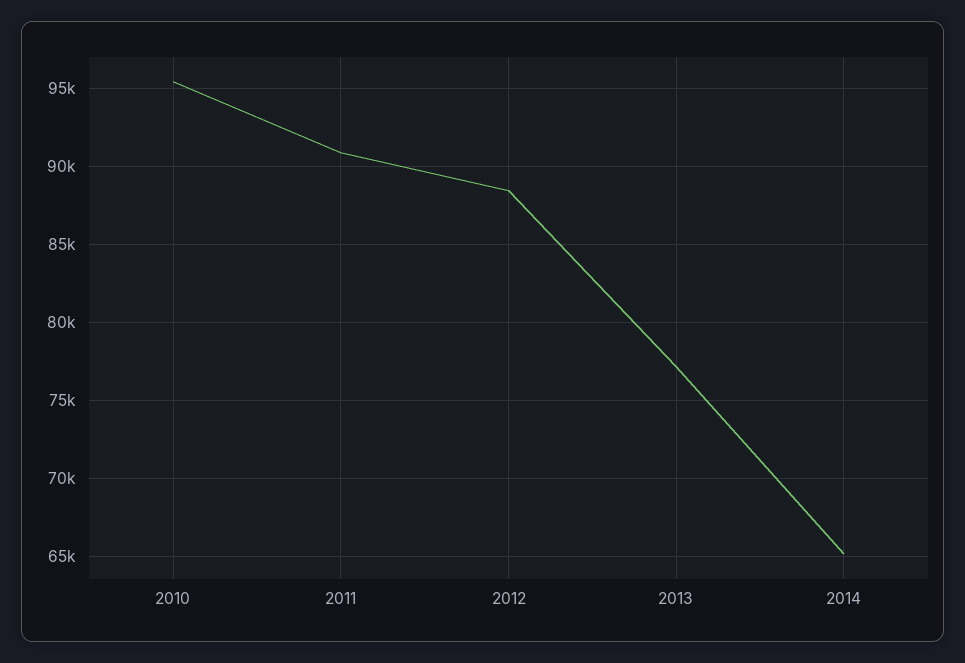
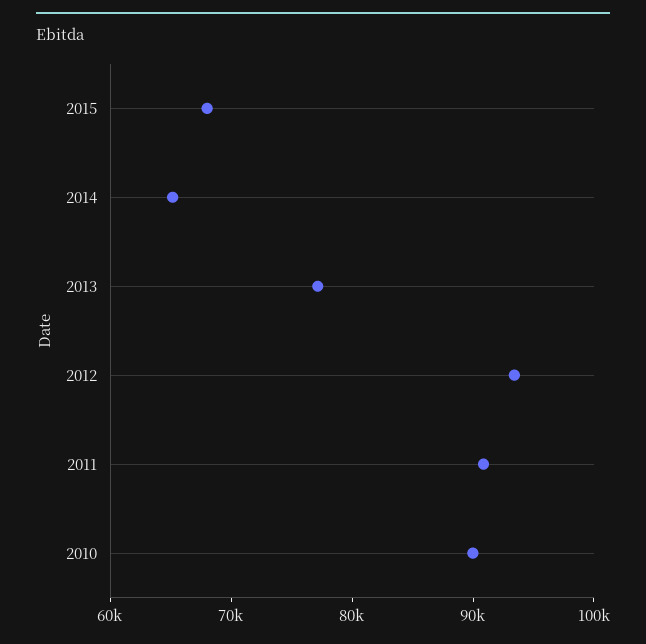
2010: 95500 -> 90000
2012: 88500 -> 94000
2015: none -> 68000

